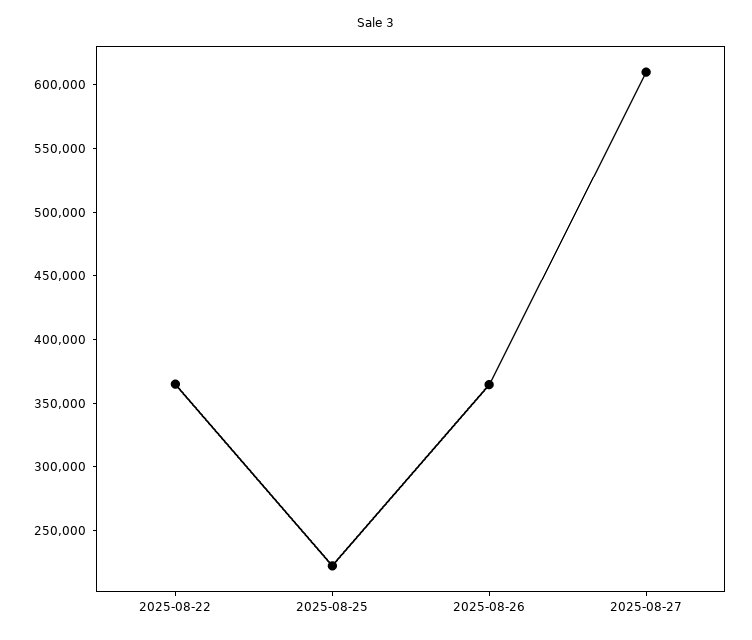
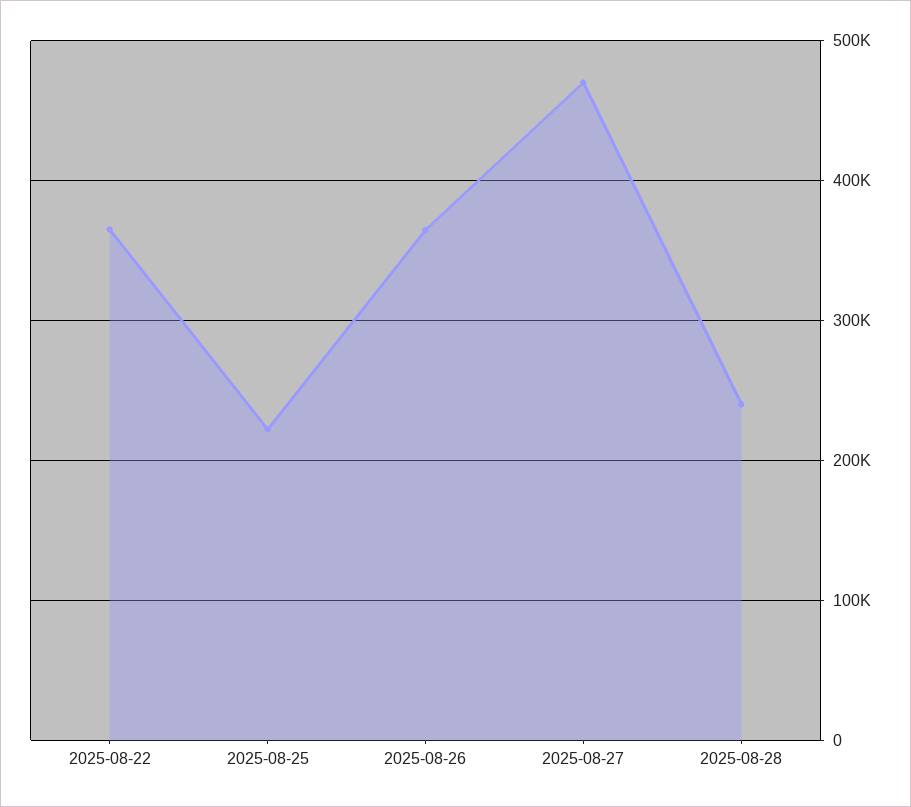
2025-08-27: 610000 -> 470000
2025-08-28: none -> 240000

